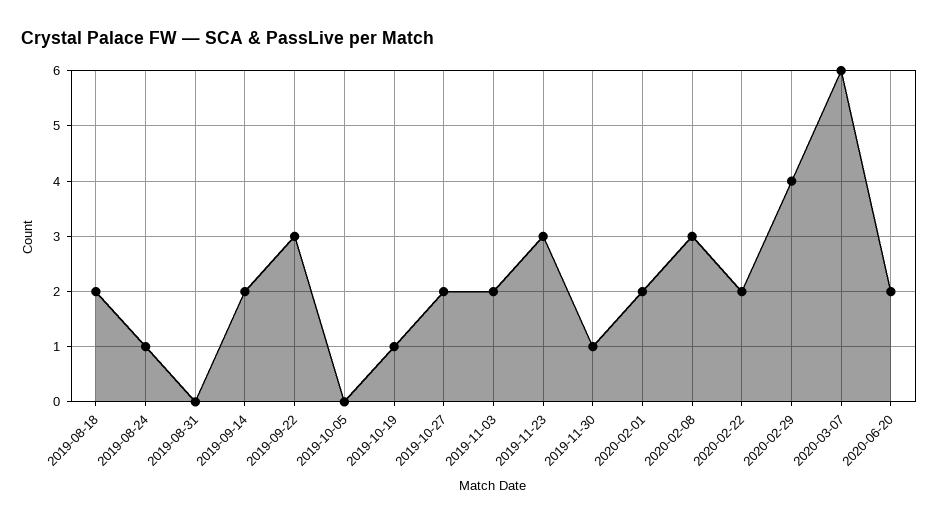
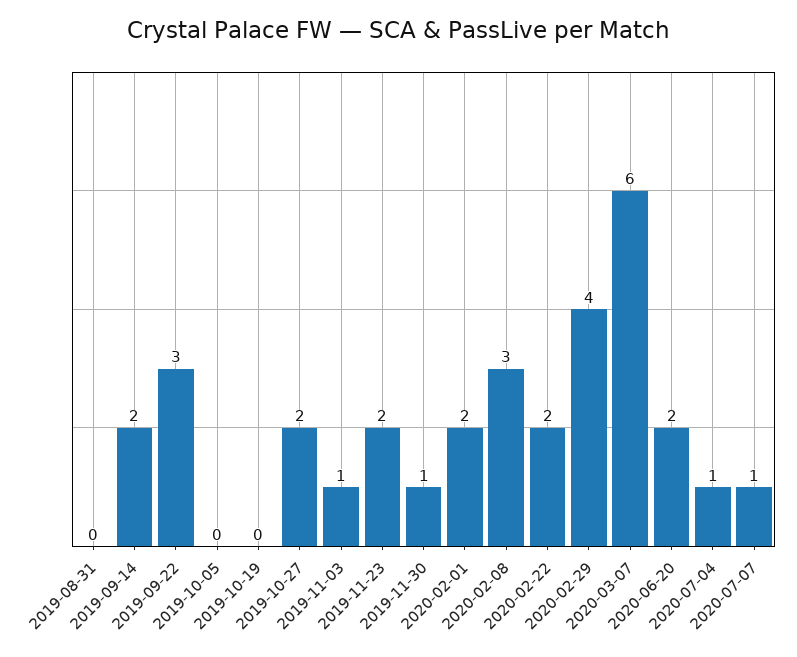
2019-08-18: 2 -> none
2019-08-24: 1 -> none
2019-10-19: 1 -> 0
2019-11-03: 2 -> 1
2019-11-23: 3 -> 2
2020-07-04: none -> 1
2020-07-07: none -> 1

